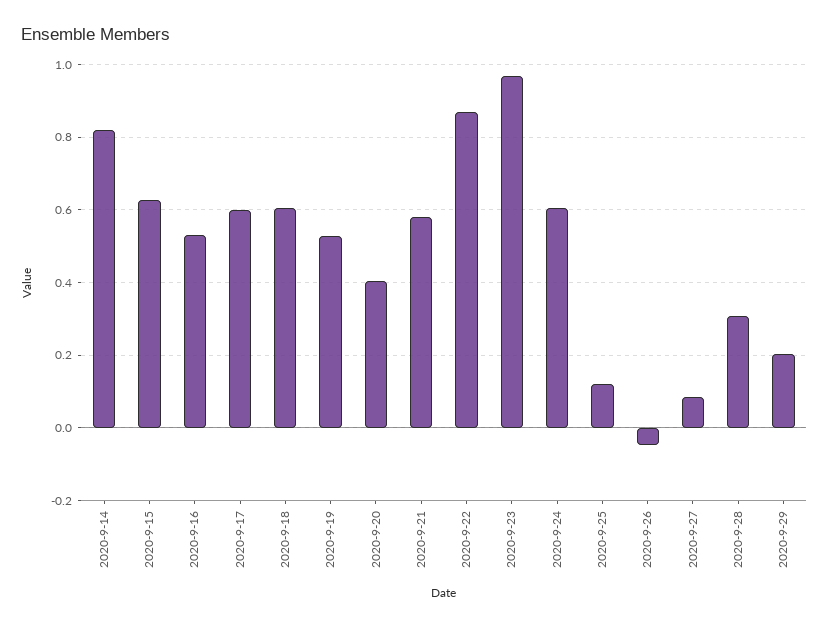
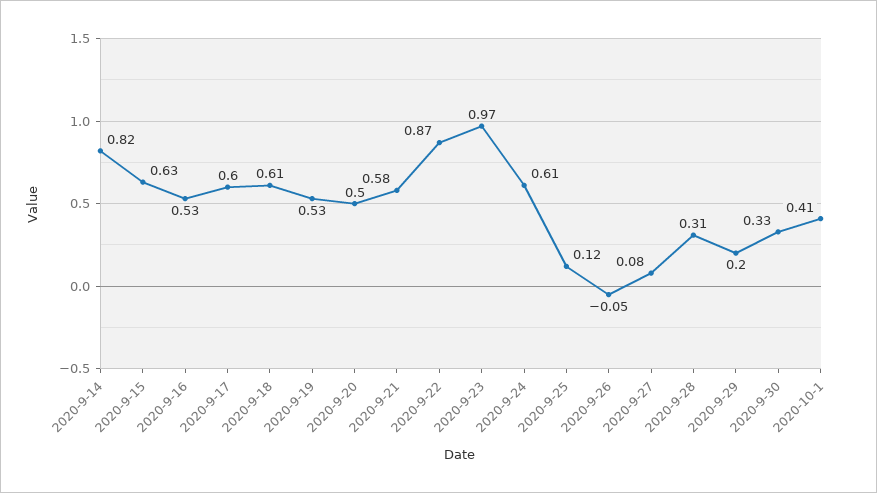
2020-9-20: 0.4 -> 0.5
2020-9-30: none -> 0.33
2020-10-1: none -> 0.41

